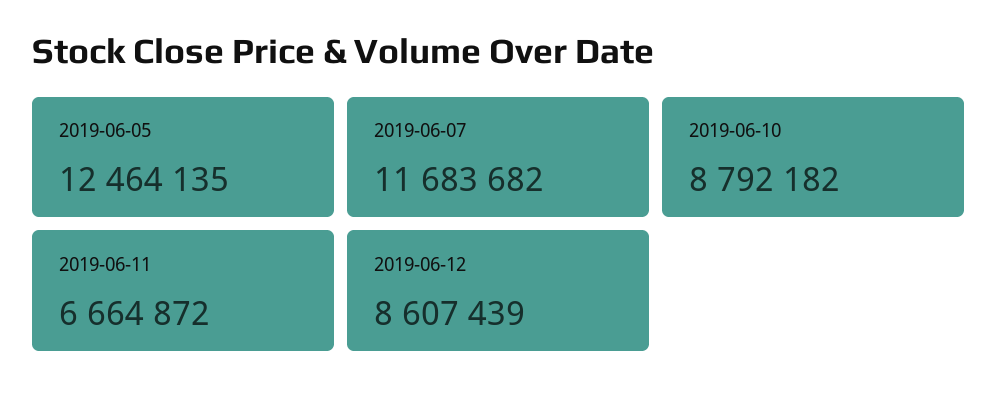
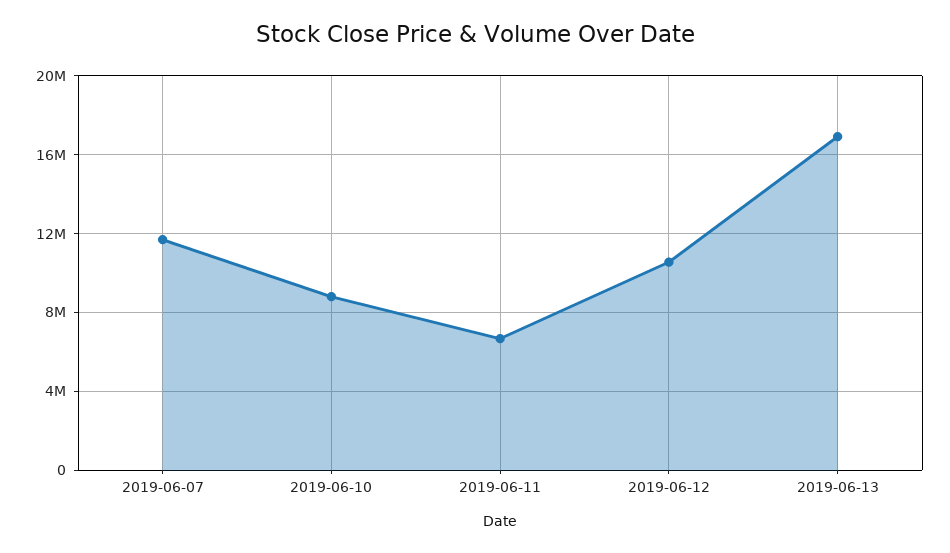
2019-06-05: 12464135 -> none
2019-06-12: 8607439 -> 10500000
2019-06-13: none -> 17000000

